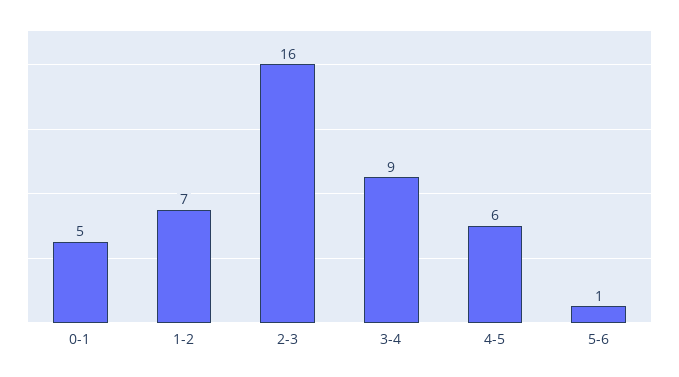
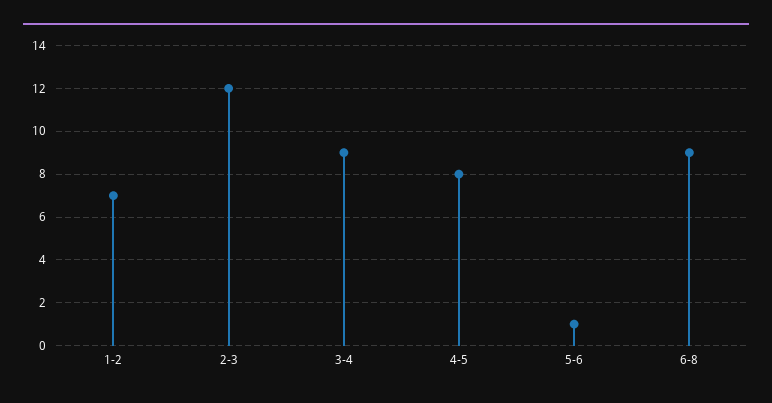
0-1: 5 -> none
2-3: 16 -> 12
4-5: 6 -> 8
6-8: none -> 9

